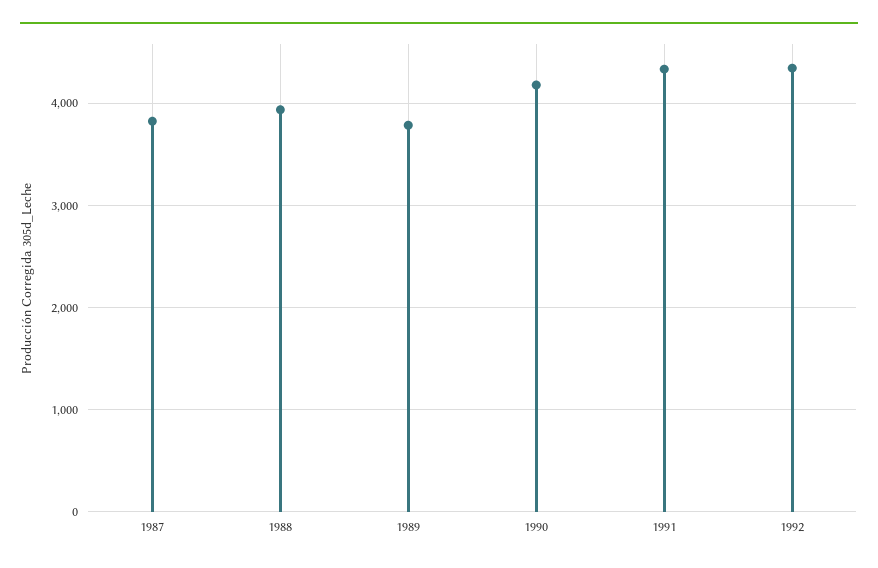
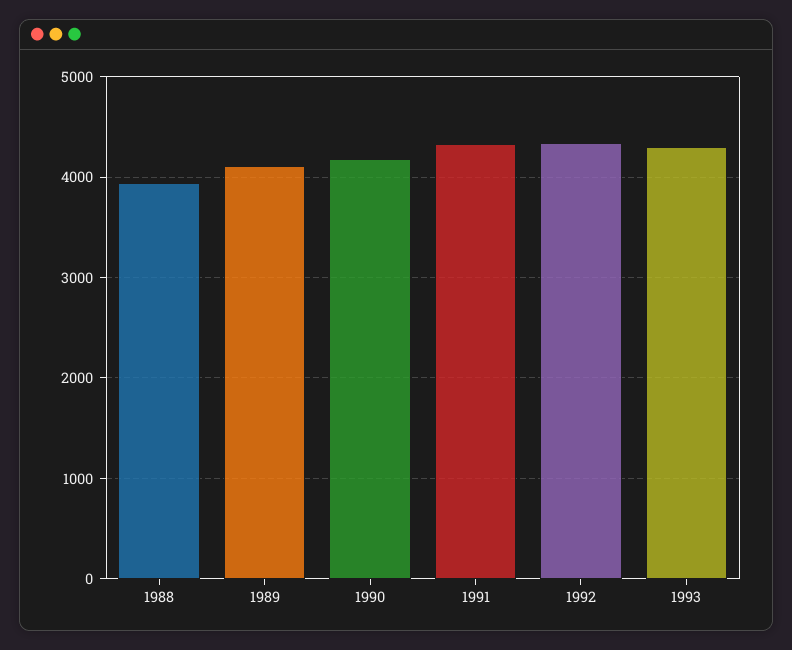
1987: 3800 -> none
1989: 3800 -> 4100
1993: none -> 4300

